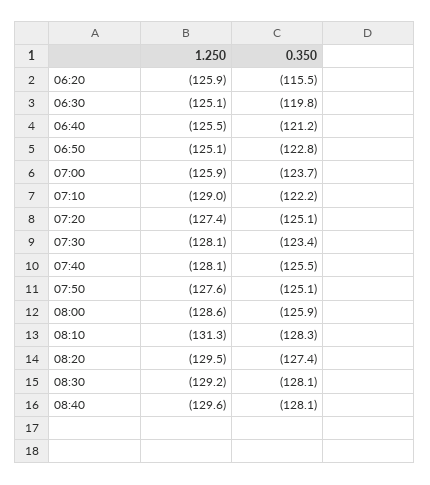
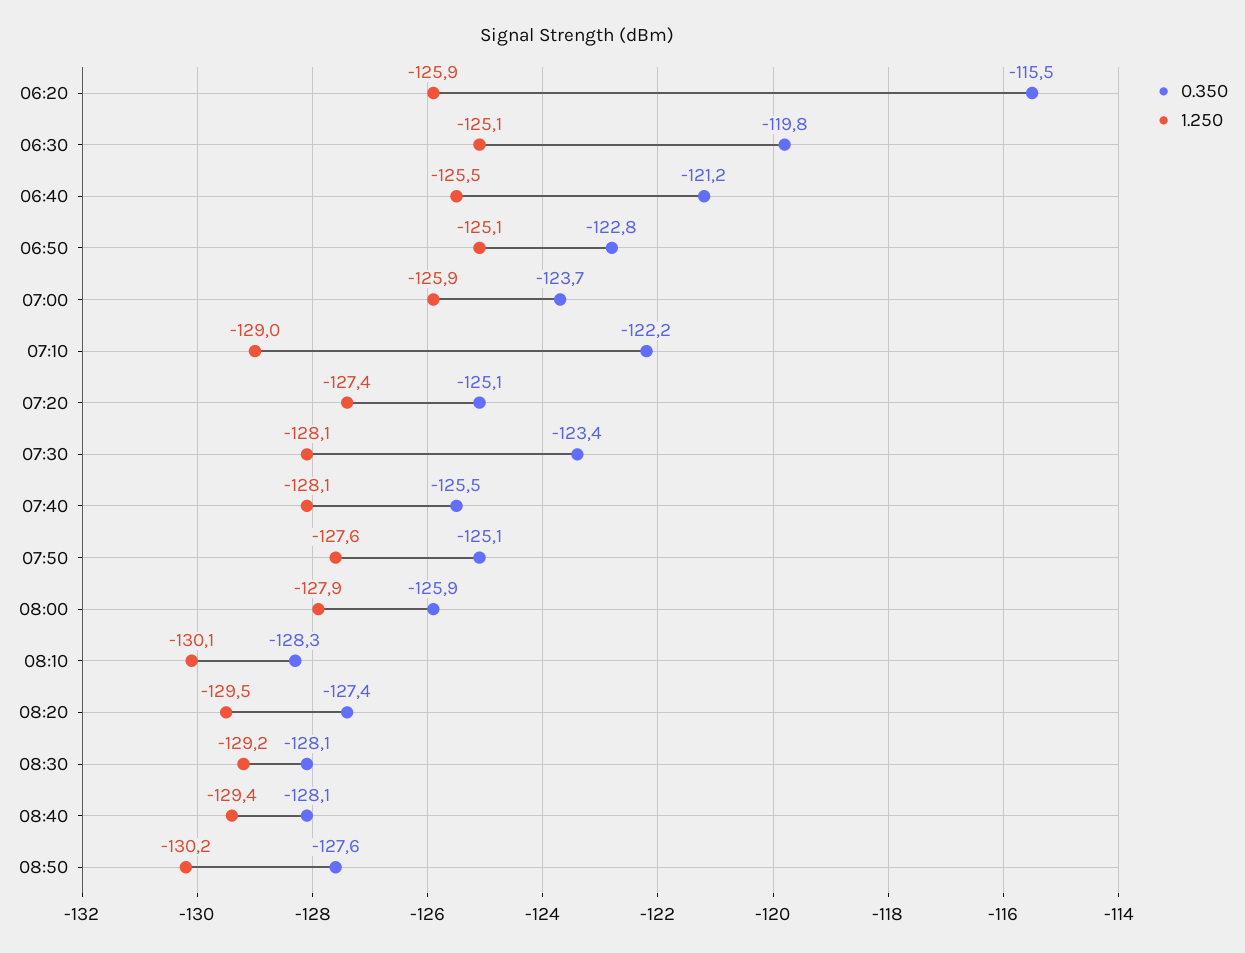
1.250, 08:00: -128.6 -> -127.9
1.250, 08:10: -131.3 -> -130.1
1.250, 08:40: -129.6 -> -129.4
0.350, 08:50: none -> -127.6
1.250, 08:50: none -> -130.2

